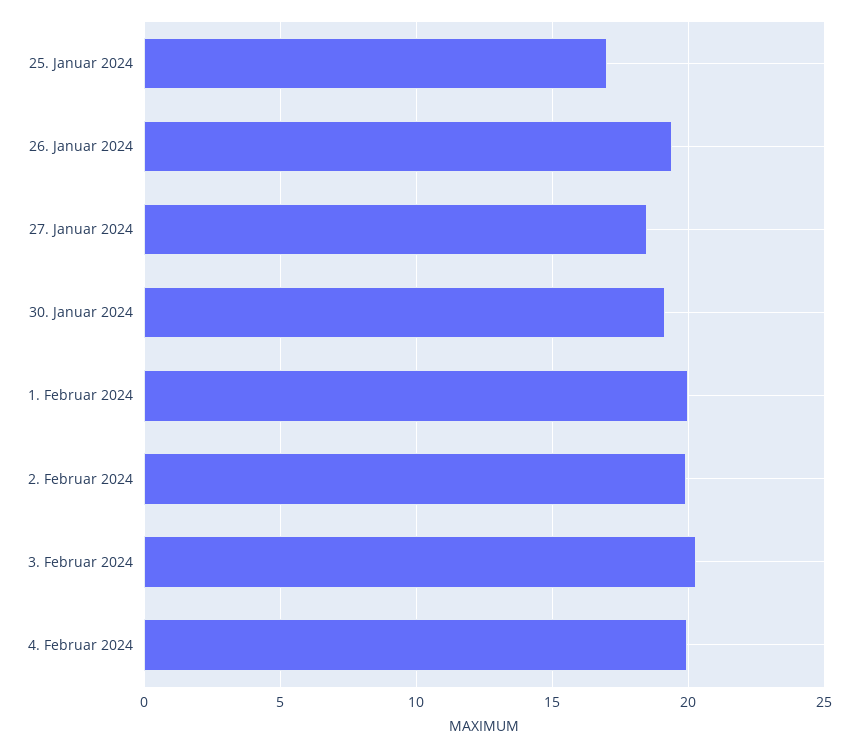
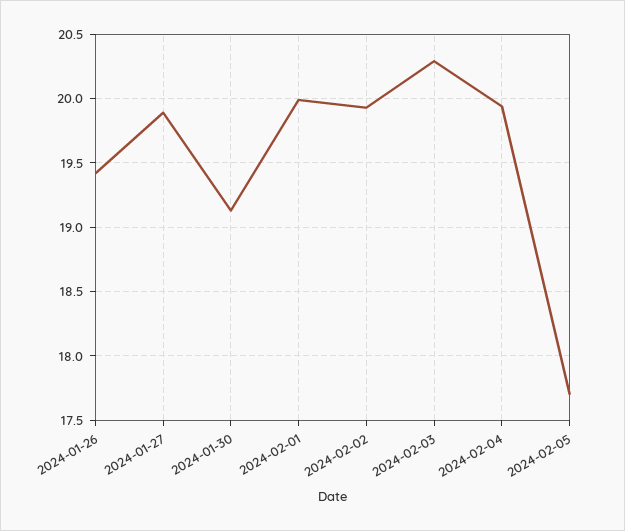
25. Januar 2024: 17 -> none
27. Januar 2024: 18.5 -> 19.9
2024-02-05: none -> 17.7

